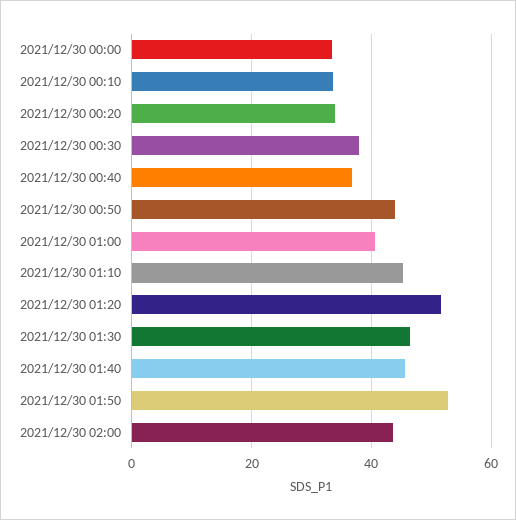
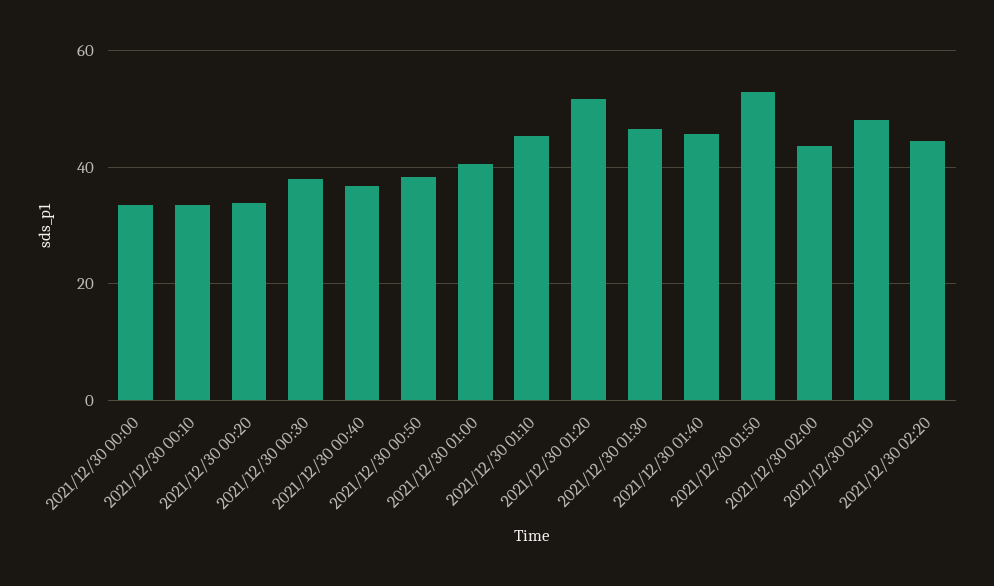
2021/12/30 00:50: 44 -> 38
2021/12/30 02:10: none -> 48
2021/12/30 02:20: none -> 44

